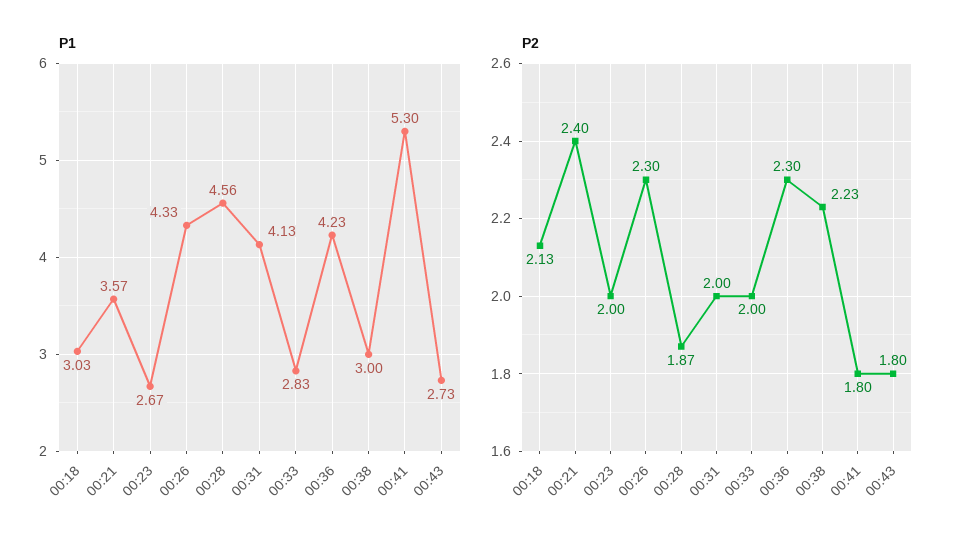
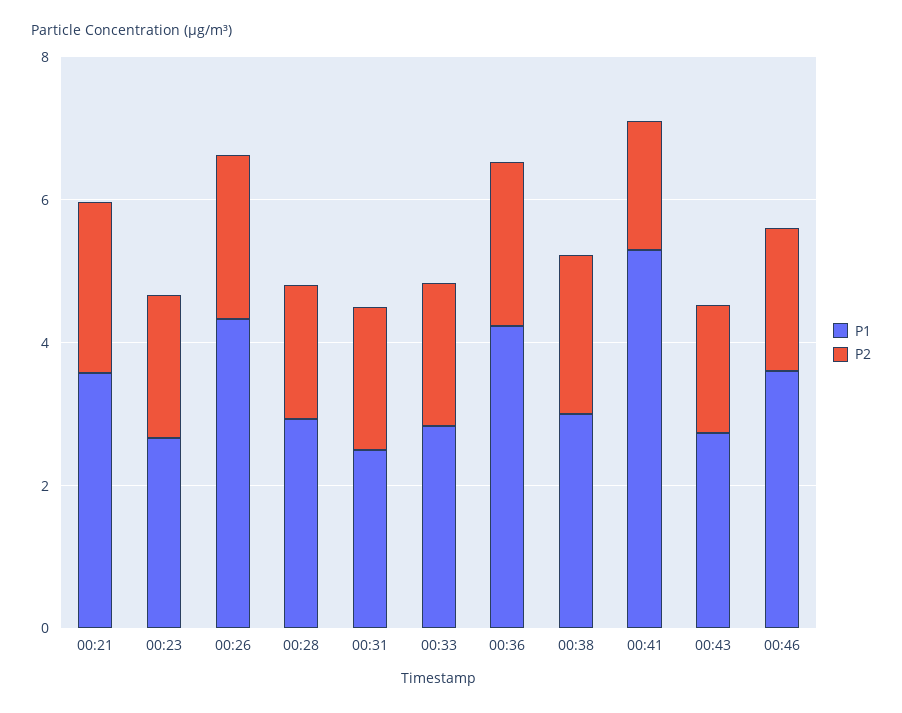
P1, 00:18: 3.03 -> none
P1, 00:28: 4.56 -> 3
P1, 00:31: 4.13 -> 2.5
P2, 00:18: 2.13 -> none
P1, 00:46: none -> 3.5
P2, 00:46: none -> 2

